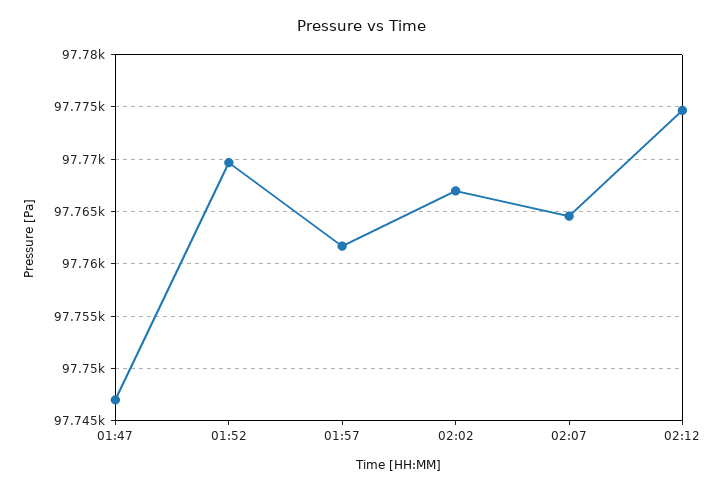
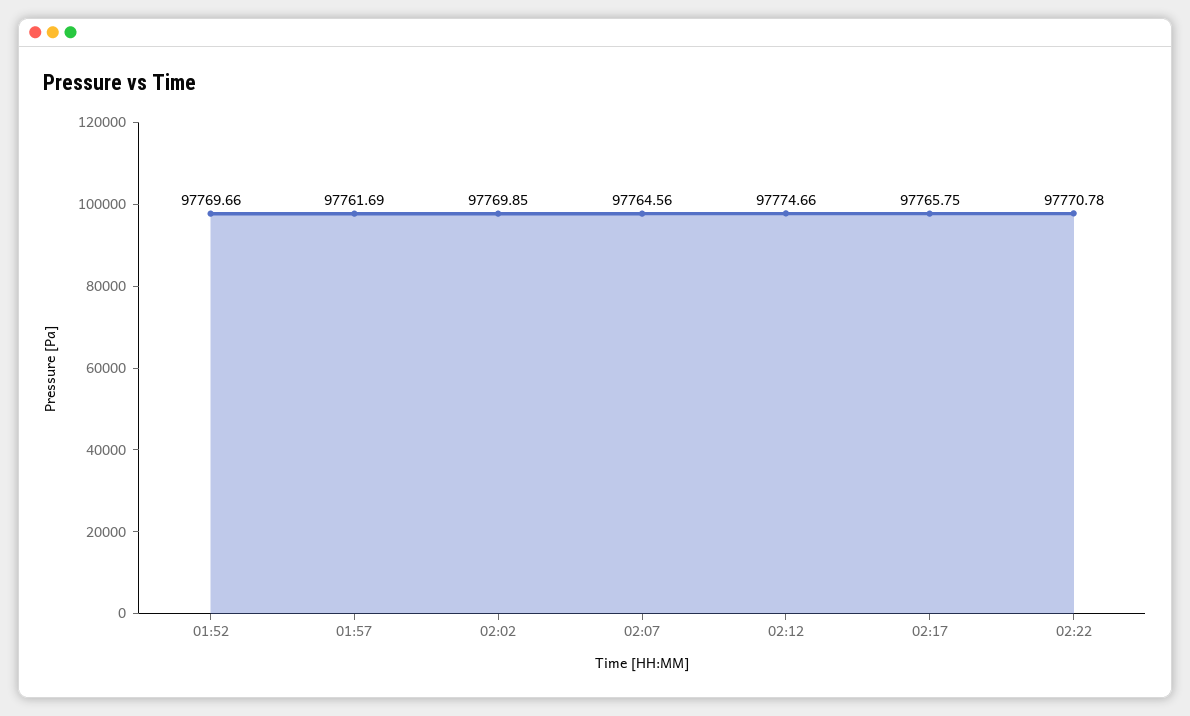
01:47: 97747 -> none
02:02: 97767 -> 97769.85
02:17: none -> 97765.75
02:22: none -> 97770.78

